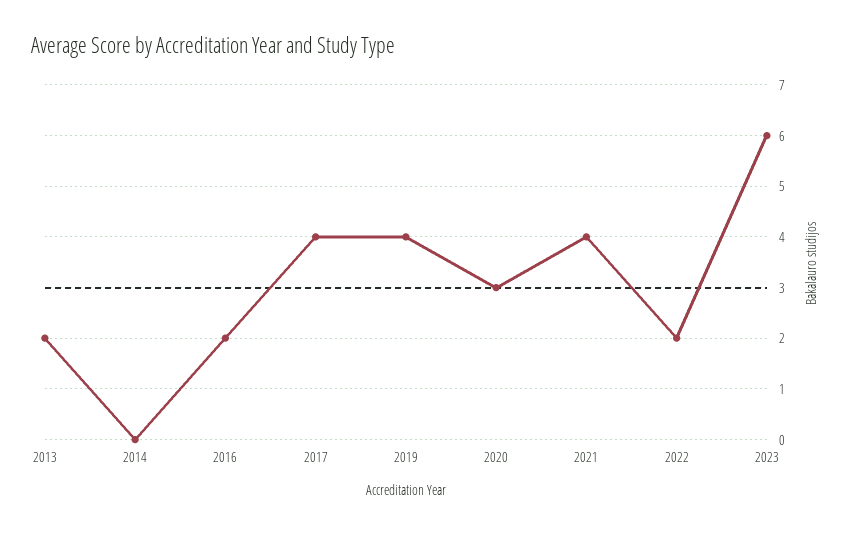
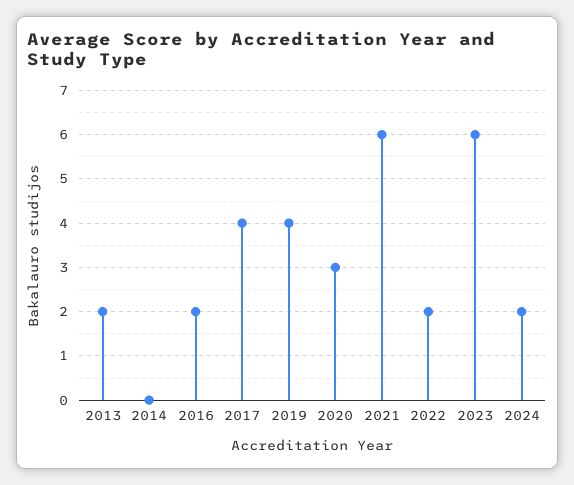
2021: 4 -> 6
2024: none -> 2

